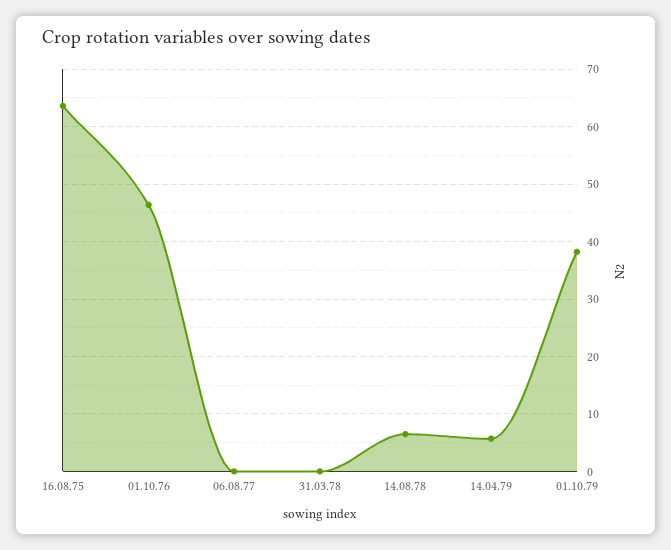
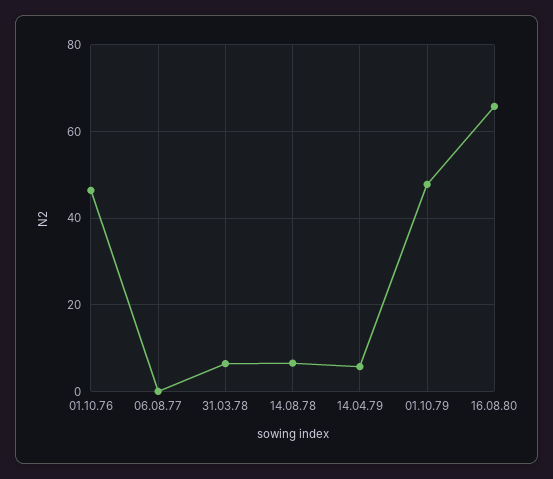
16.08.75: 64 -> none
31.03.78: 0 -> 6
01.10.79: 38 -> 48
16.08.80: none -> 66

